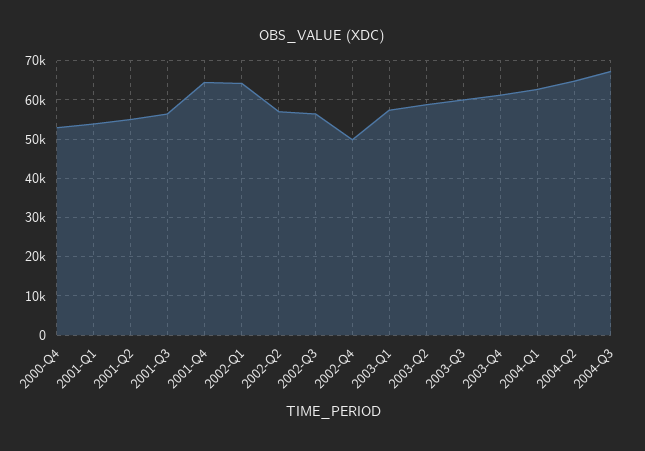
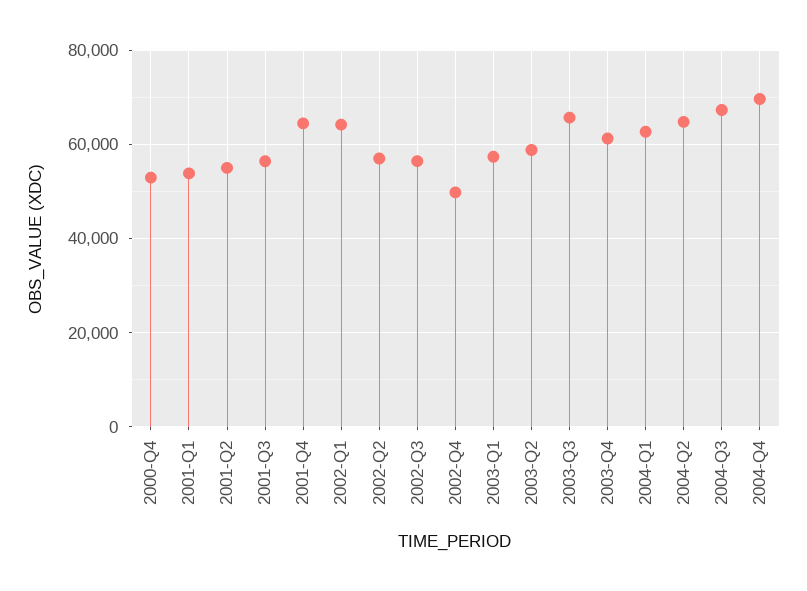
2003-Q3: 60000 -> 66000
2004-Q4: none -> 70000

